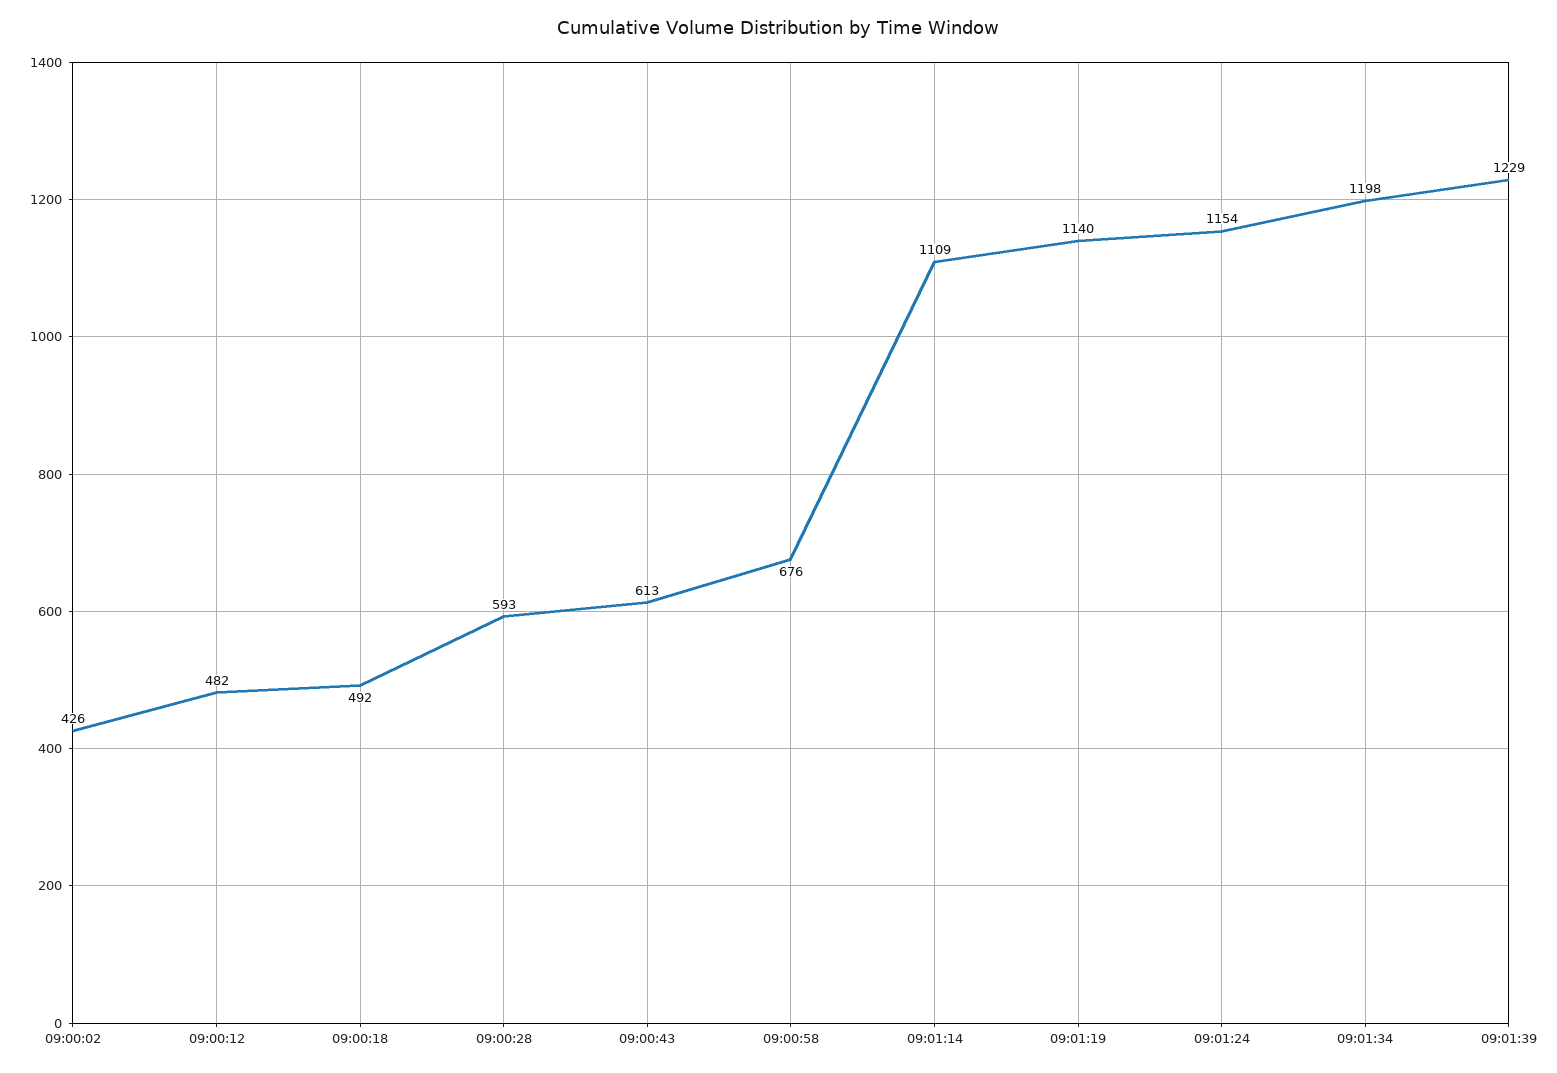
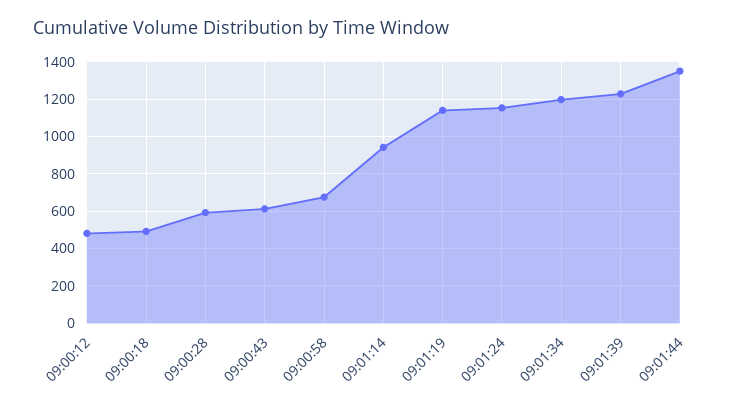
09:00:02: 426 -> none
09:01:14: 1109 -> 950
09:01:44: none -> 1350

